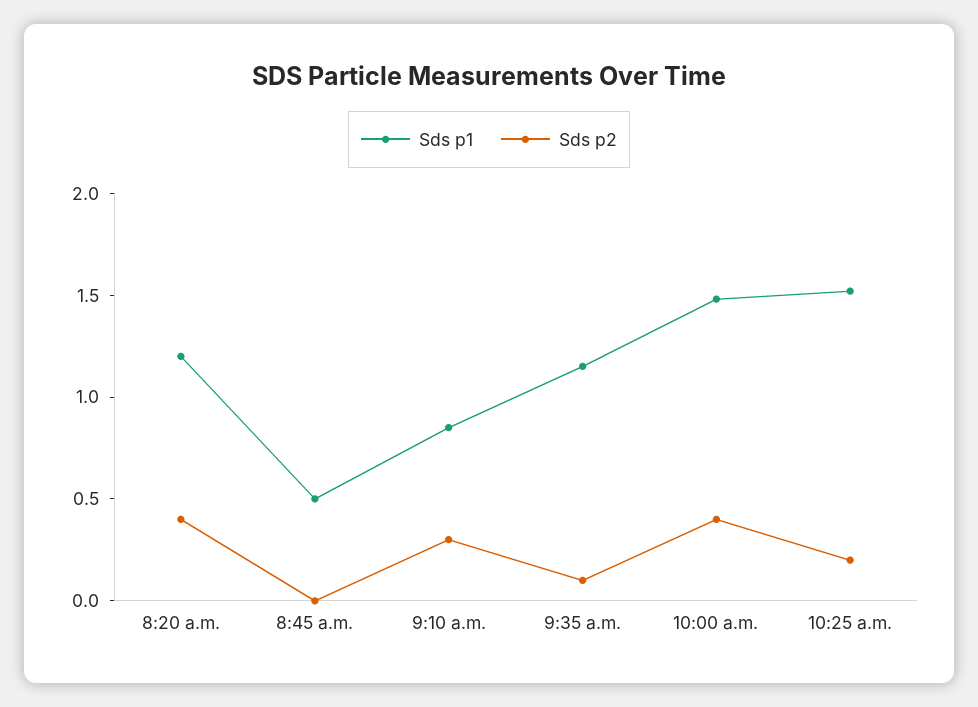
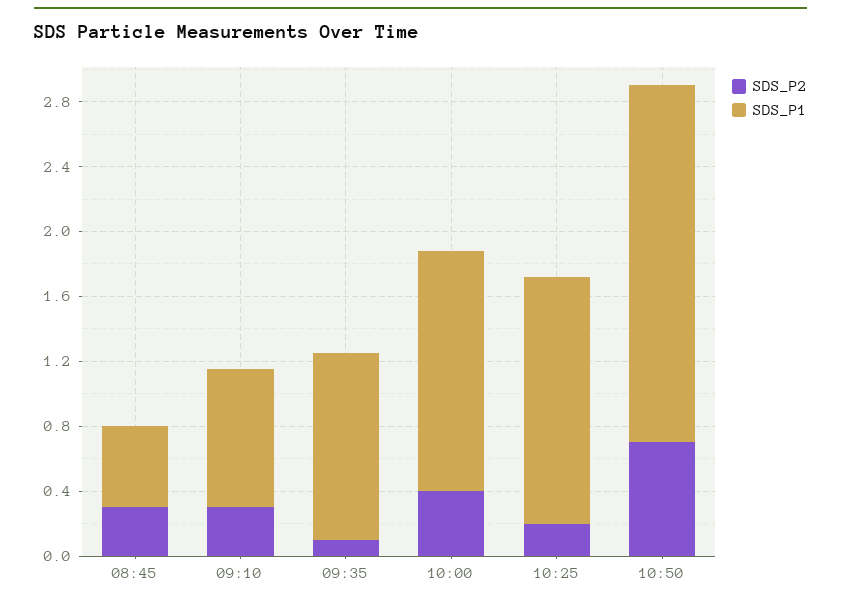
Sds p1, 8:20 a.m.: 1.2 -> none
Sds p2, 8:20 a.m.: 0.4 -> none
Sds p2, 8:45 a.m.: 0 -> 0.3
Sds p2, 10:50: none -> 0.7
Sds p1, 10:50: none -> 2.2

